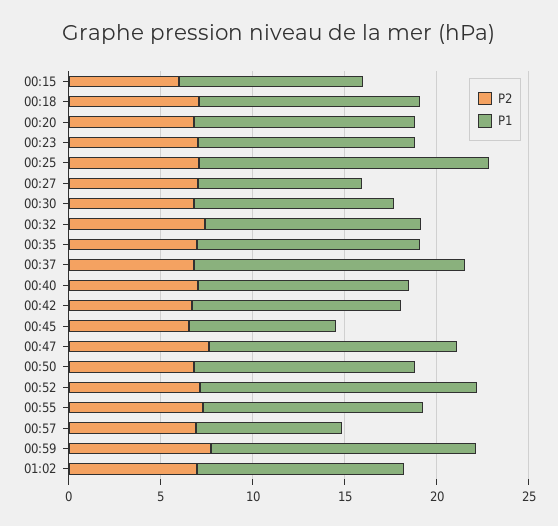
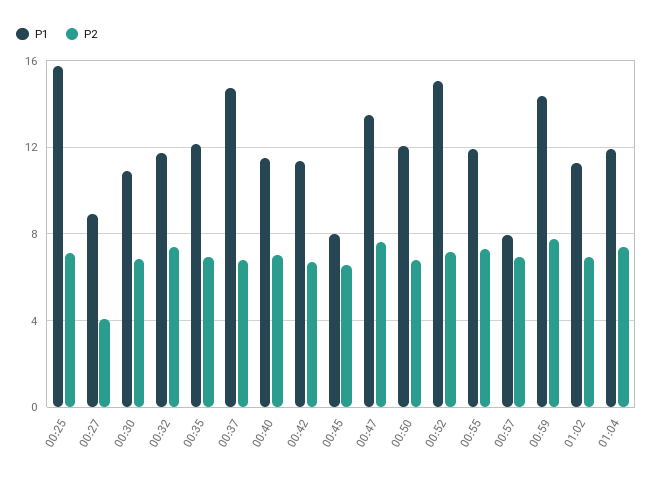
P2, 00:15: 6 -> none
P1, 00:15: 10 -> none
P2, 00:18: 7 -> none
P1, 00:18: 12 -> none
P2, 00:20: 7 -> none
P1, 00:20: 12 -> none
P2, 00:23: 7 -> none
P1, 00:23: 12 -> none
P2, 00:27: 7 -> 4
P1, 01:04: none -> 12
P2, 01:04: none -> 7.5

